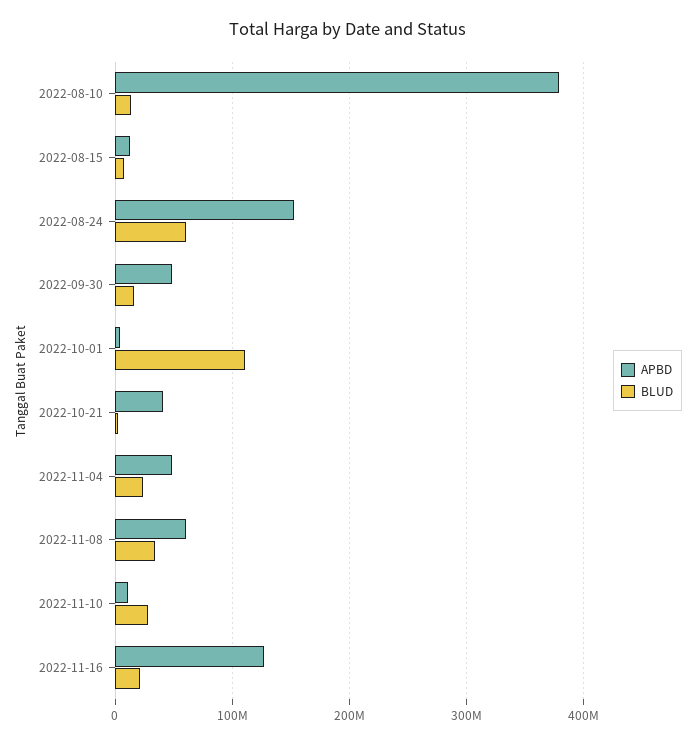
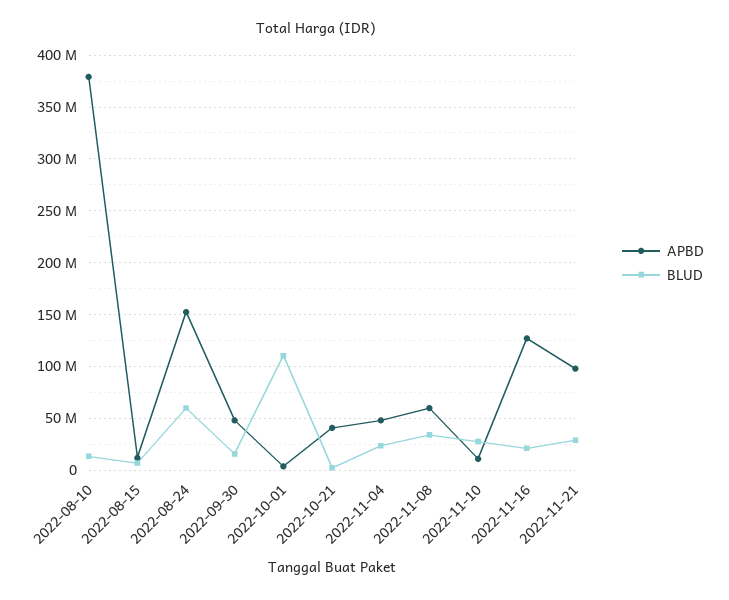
APBD, 2022-11-21: none -> 100000000
BLUD, 2022-11-21: none -> 30000000

